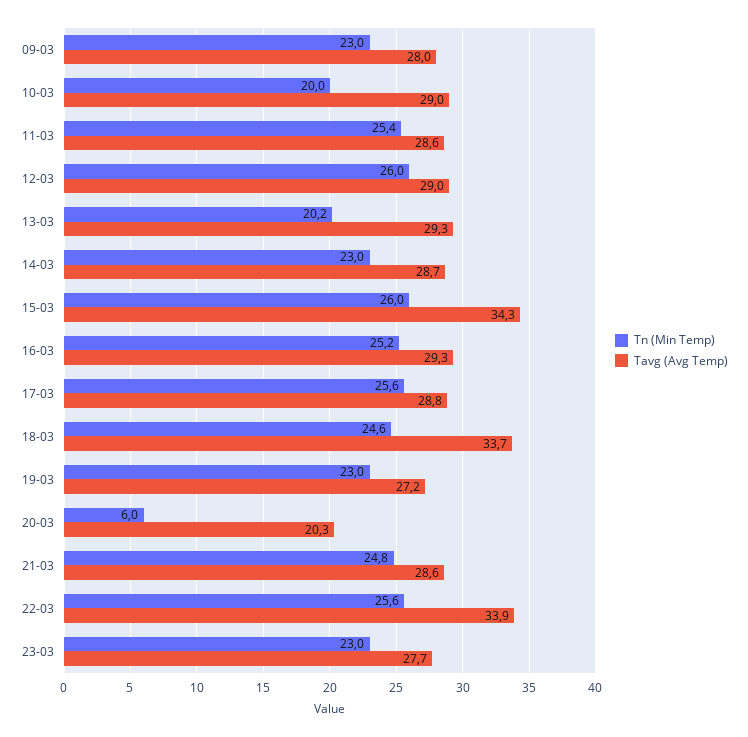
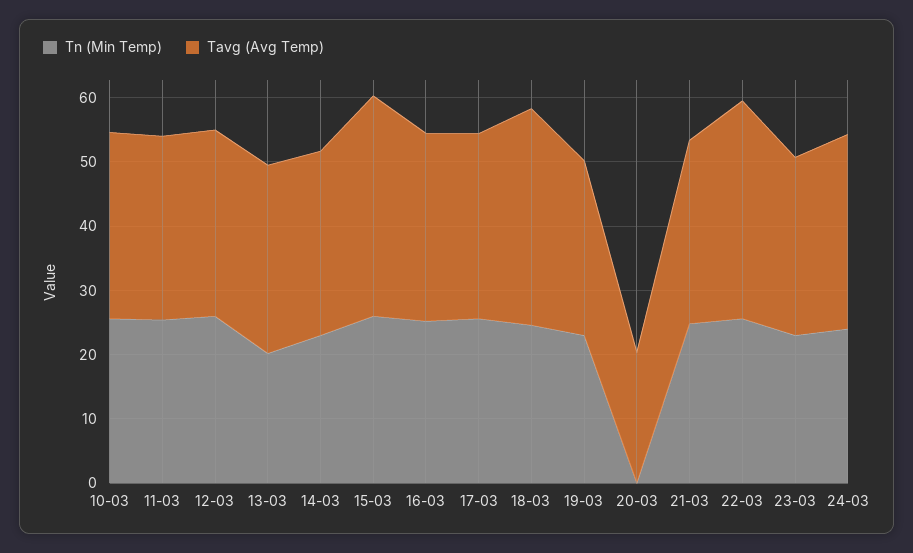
Tn (Min Temp), 09-03: 23 -> none
Tavg (Avg Temp), 09-03: 28 -> none
Tn (Min Temp), 10-03: 20 -> 26
Tn (Min Temp), 20-03: 6 -> 0
Tn (Min Temp), 24-03: none -> 24
Tavg (Avg Temp), 24-03: none -> 30

